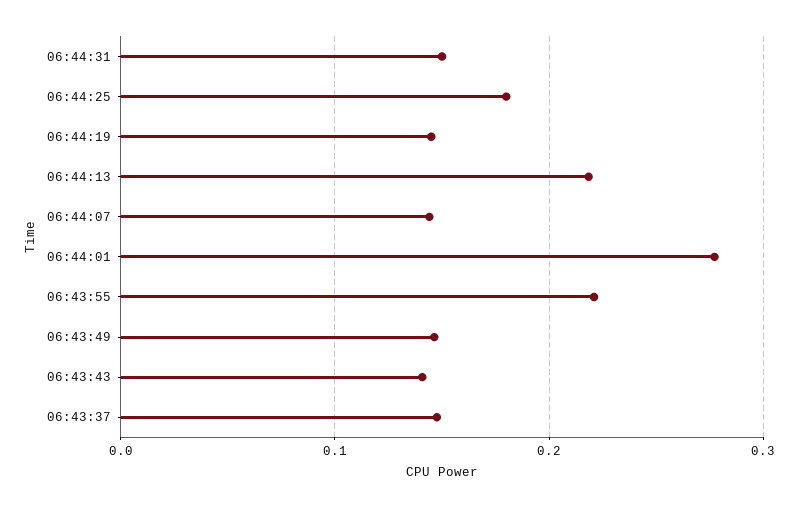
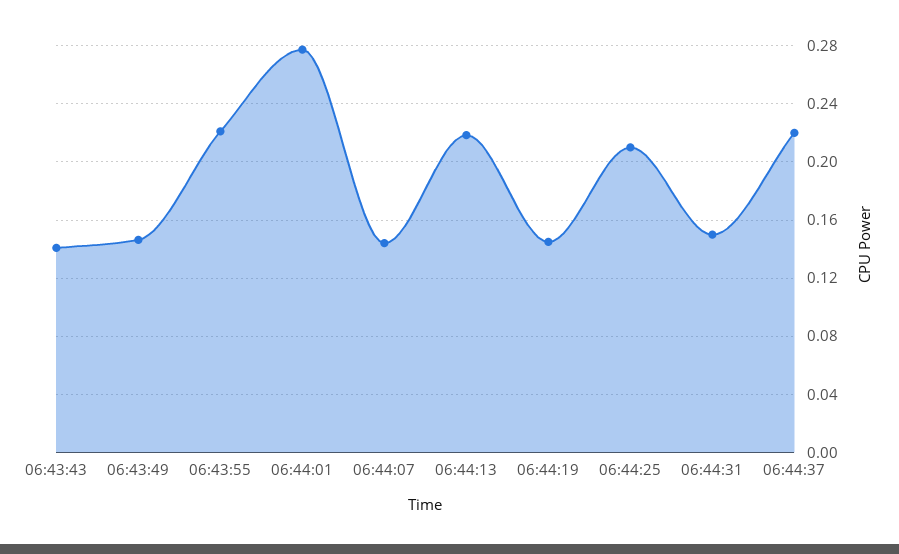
06:44:25: 0.18 -> 0.21
06:43:37: 0.15 -> none
06:44:37: none -> 0.22

